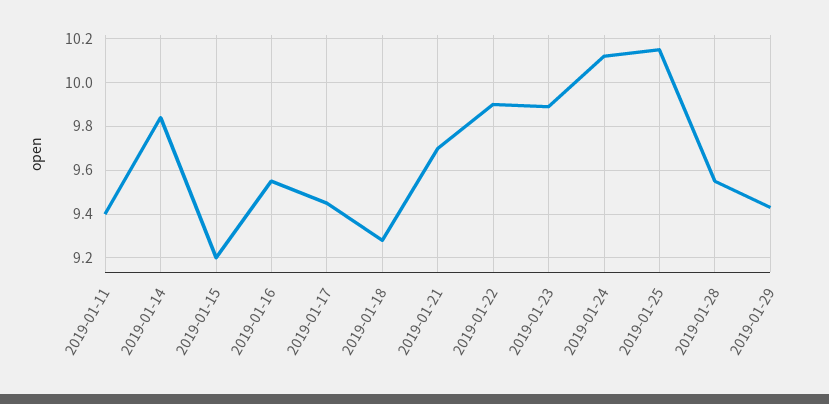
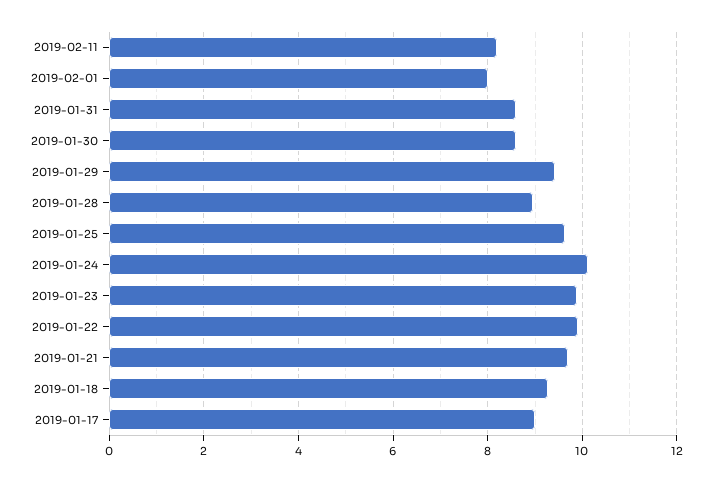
2019-01-11: 9.4 -> none
2019-01-14: 9.85 -> none
2019-01-15: 9.2 -> none
2019-01-16: 9.55 -> none
2019-01-17: 9.45 -> 9
2019-01-25: 10.15 -> 9.6
2019-01-28: 9.55 -> 9
2019-02-11: none -> 8.2
2019-02-01: none -> 8
2019-01-31: none -> 8.6
2019-01-30: none -> 8.6

